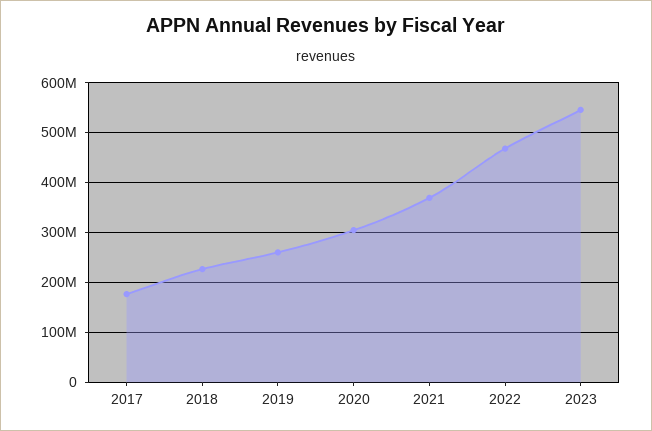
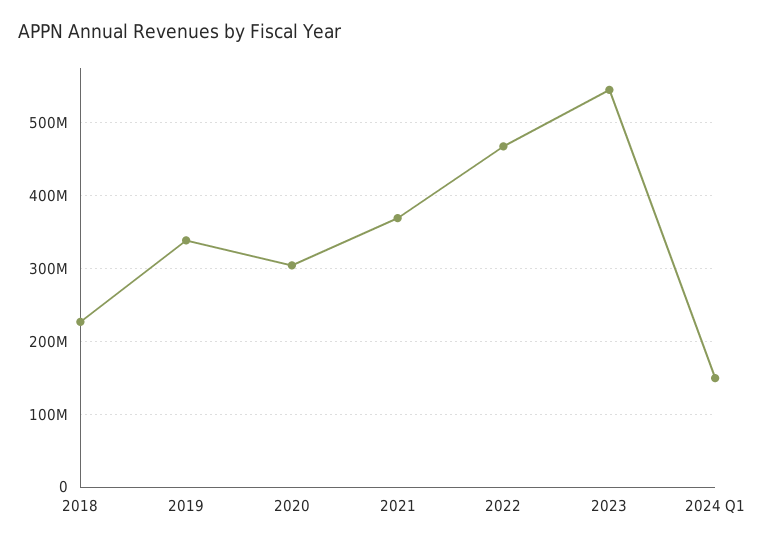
2017: 180000000 -> none
2019: 260000000 -> 340000000
2024 Q1: none -> 150000000

